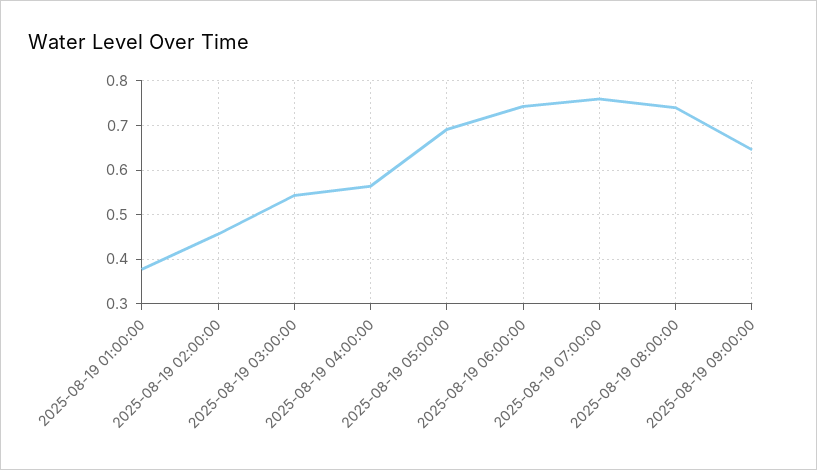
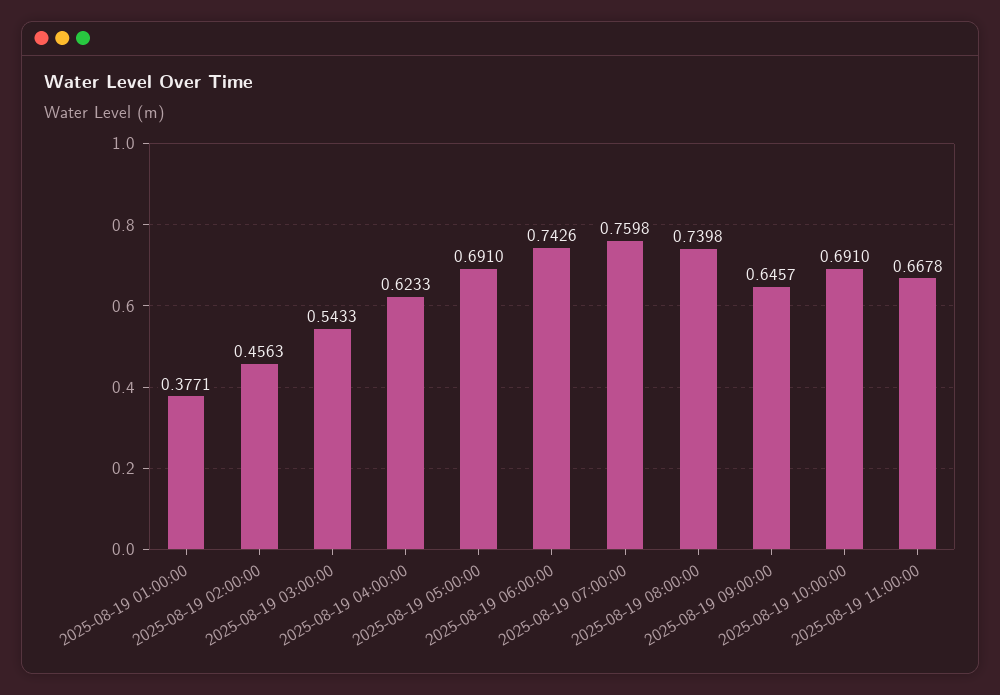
2025-08-19 04:00:00: 0.56 -> 0.6233
2025-08-19 10:00:00: none -> 0.691
2025-08-19 11:00:00: none -> 0.6678

